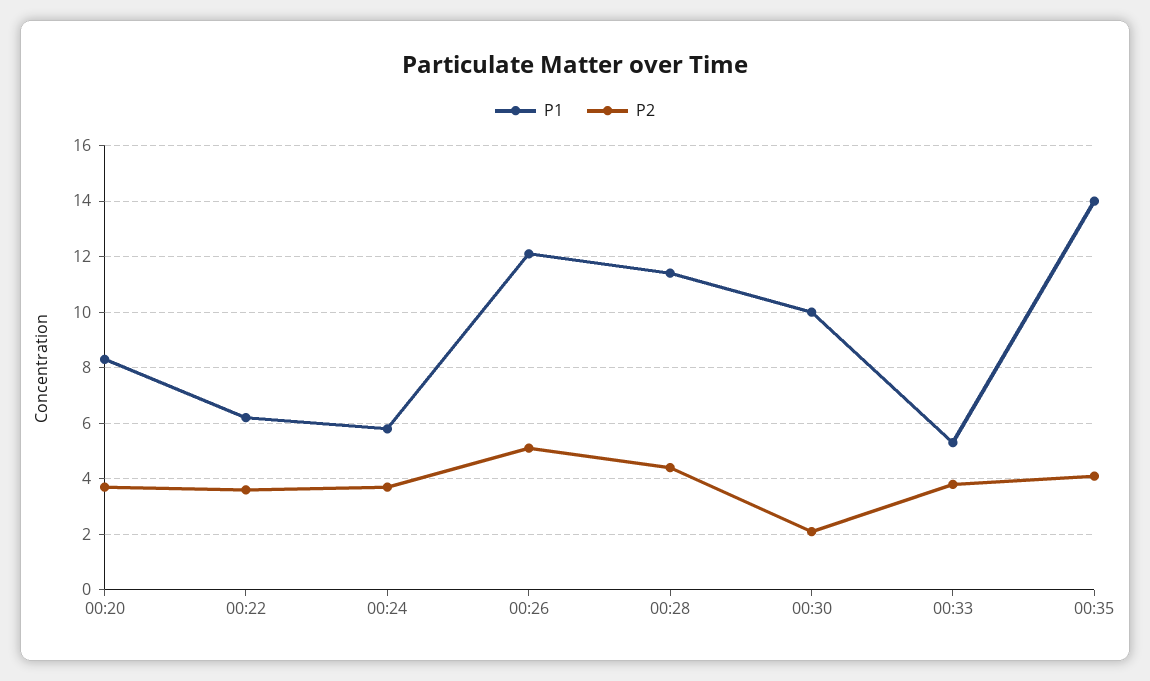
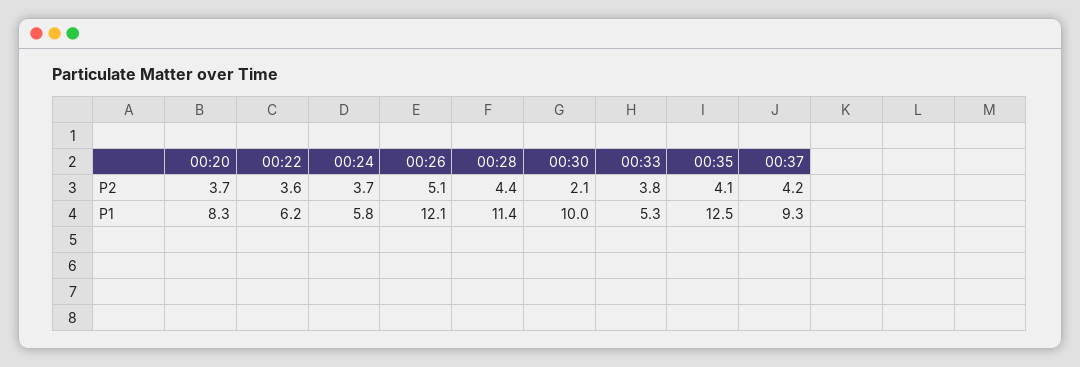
P1, 00:35: 14 -> 12.5
P2, 00:37: none -> 4.2
P1, 00:37: none -> 9.3

